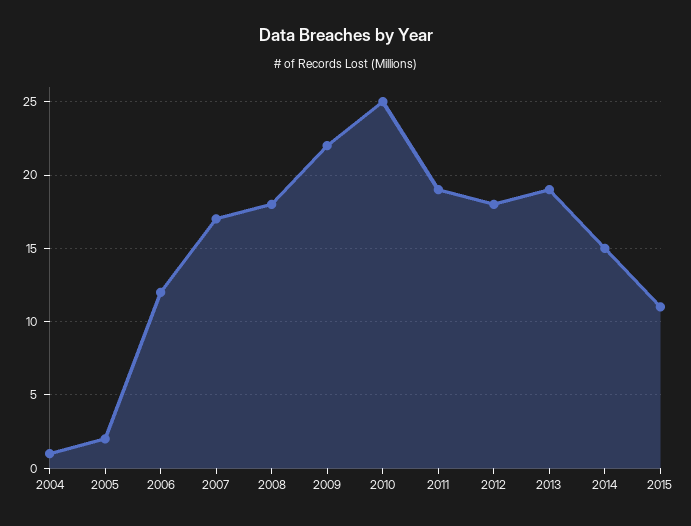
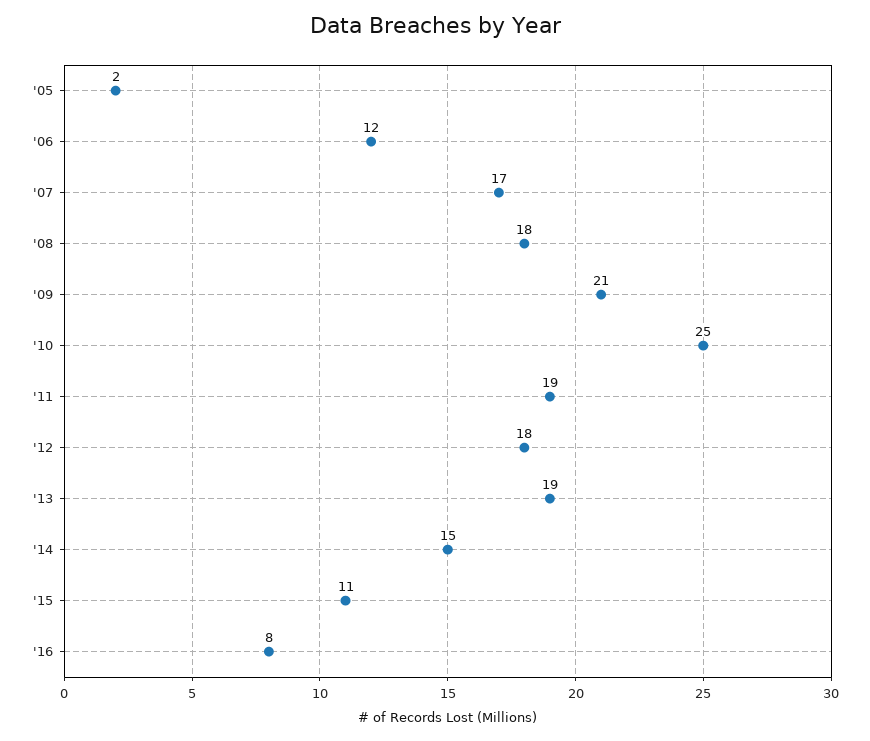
2004: 1 -> none
2009: 22 -> 21
'16: none -> 8

